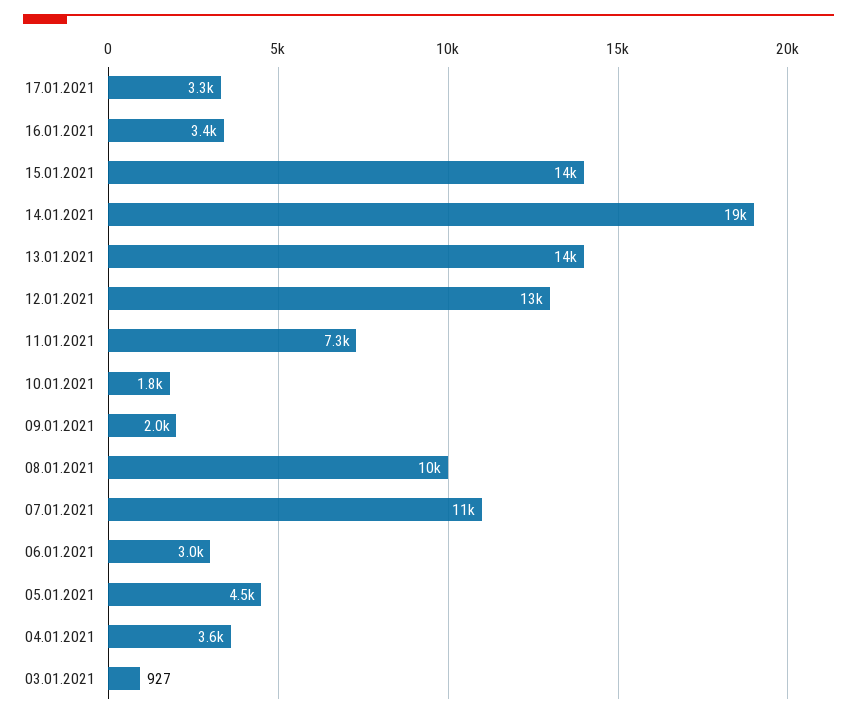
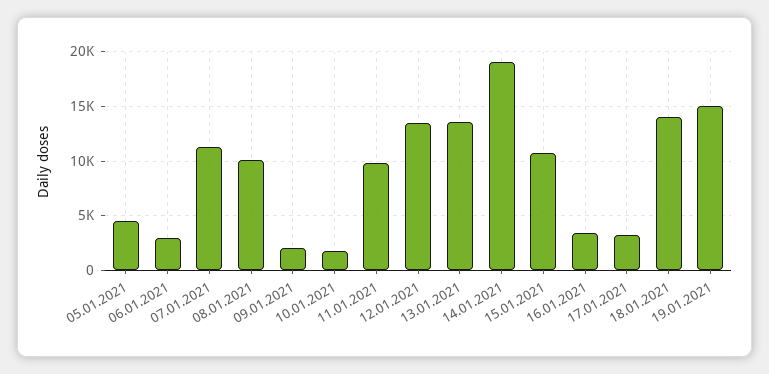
15.01.2021: 14000 -> 11000
11.01.2021: 7300 -> 10000
04.01.2021: 3600 -> none
03.01.2021: 927 -> none
18.01.2021: none -> 14000
19.01.2021: none -> 15000

